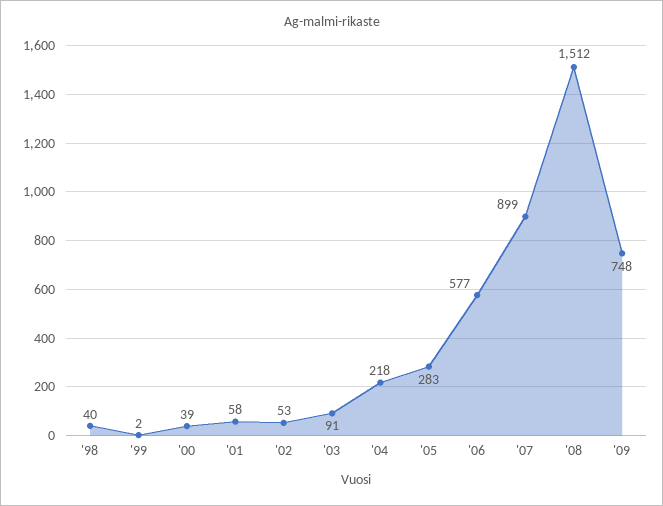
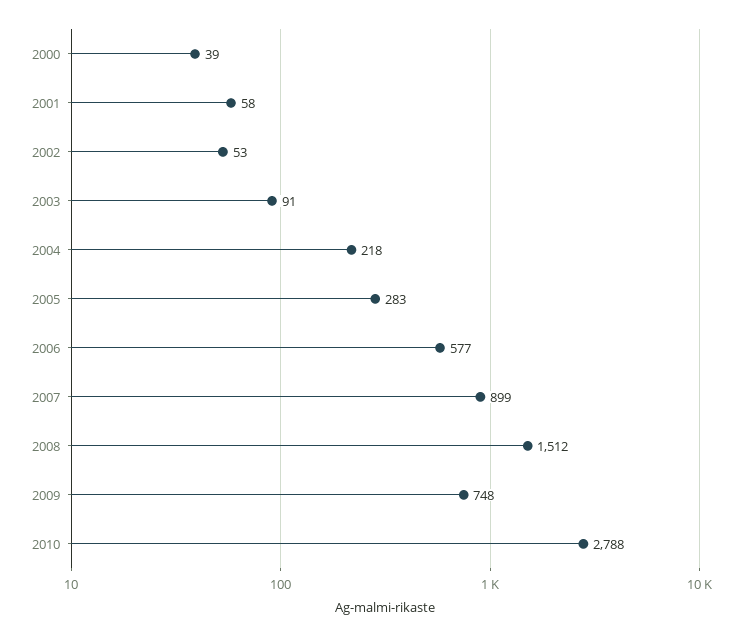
'98: 40 -> none
'99: 2 -> none
2010: none -> 2788

